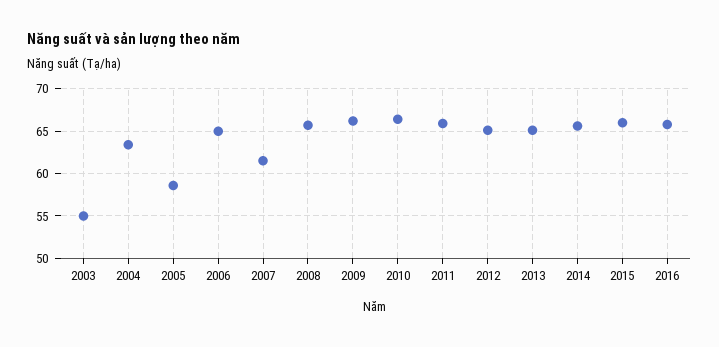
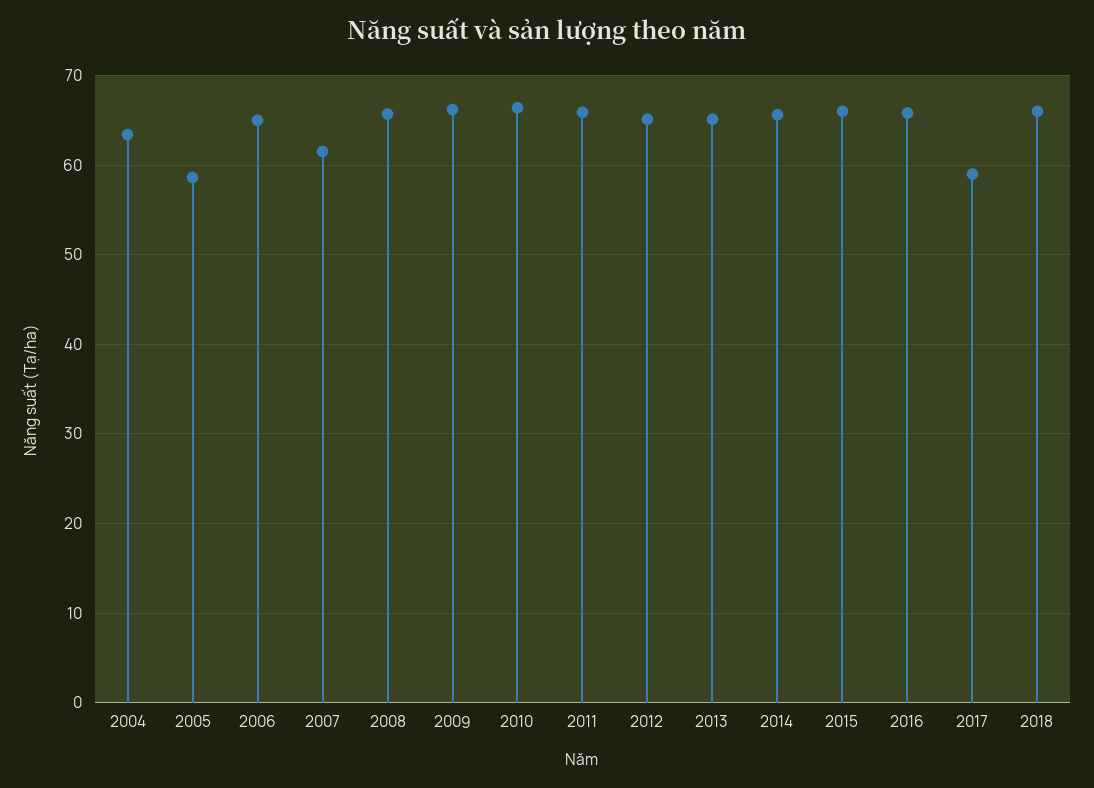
2003: 55 -> none
2017: none -> 59
2018: none -> 66

